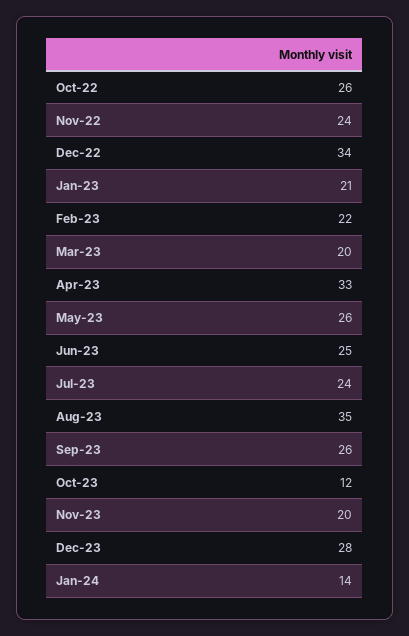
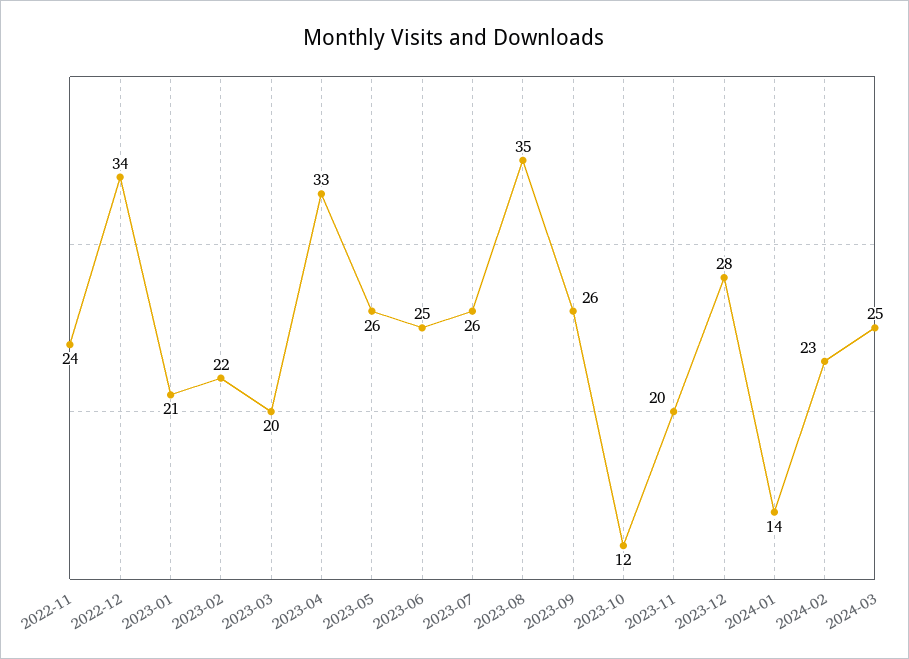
Oct-22: 26 -> none
Jul-23: 24 -> 26
2024-02: none -> 23
2024-03: none -> 25

